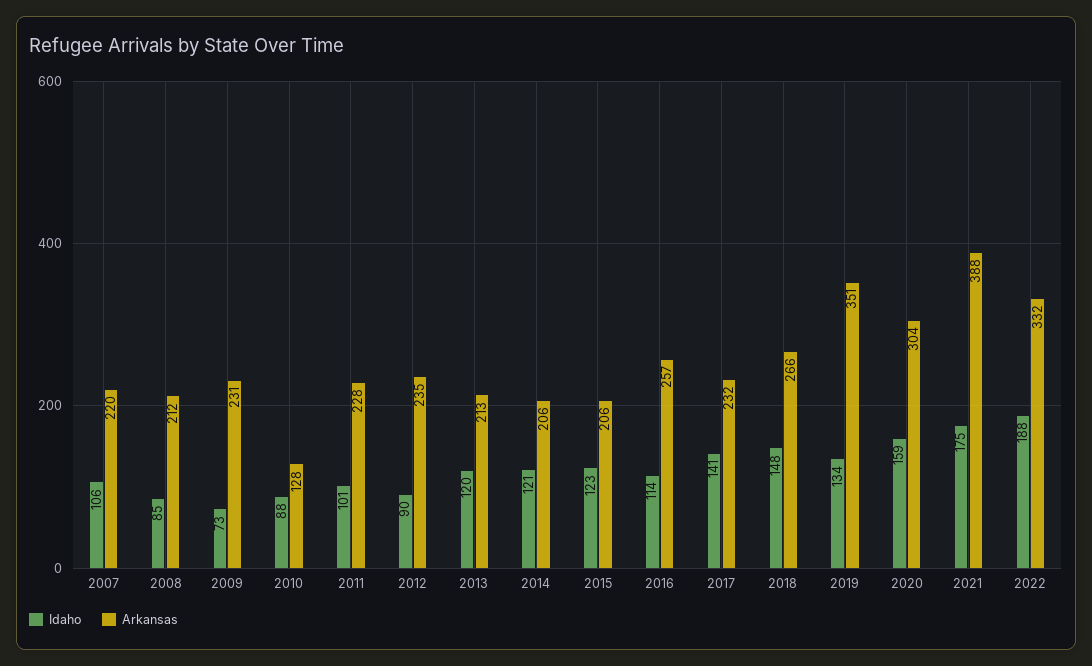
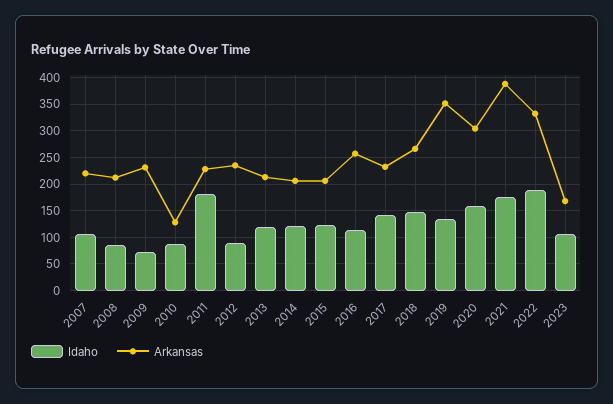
Idaho, 2011: 101 -> 175
Idaho, 2023: none -> 100
Arkansas, 2023: none -> 175

